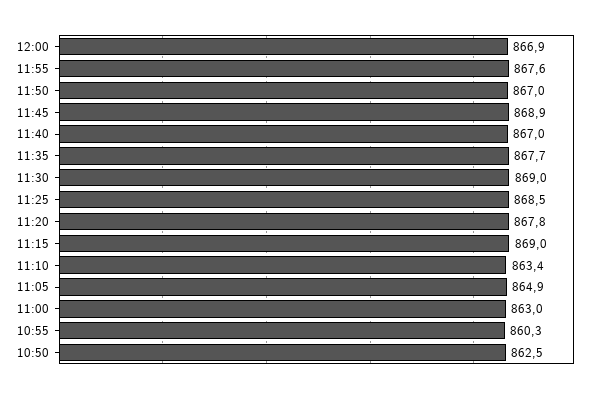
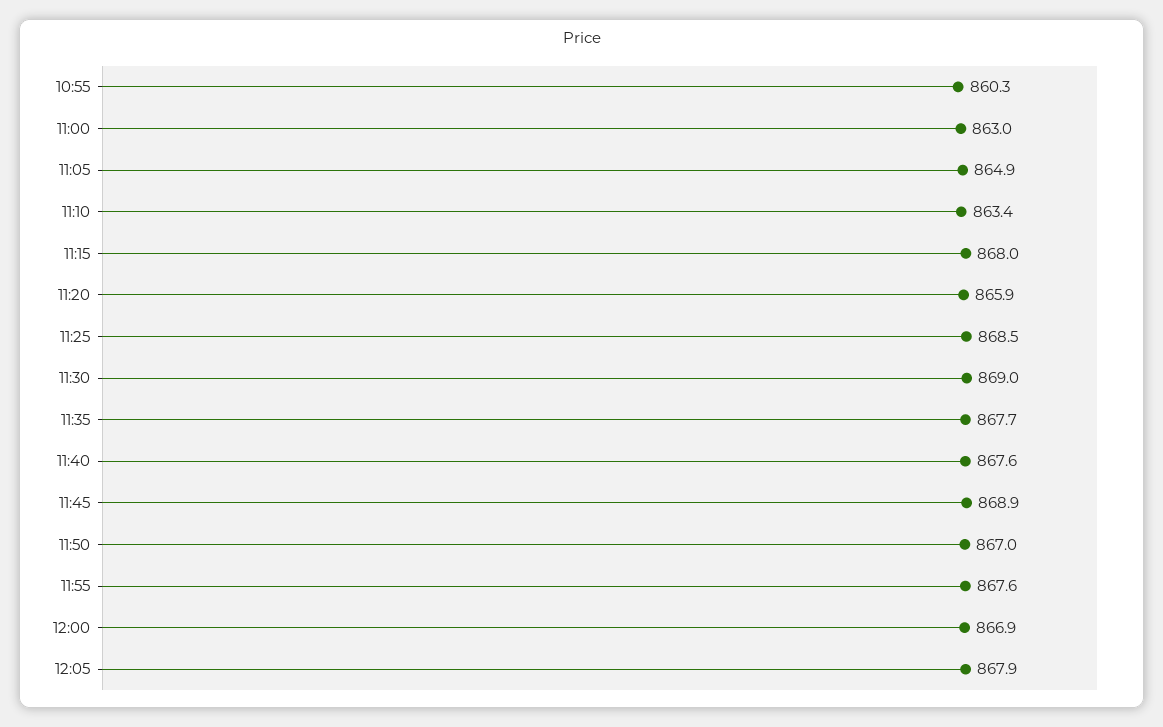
11:40: 867 -> 867.6
11:20: 867.8 -> 865.9
11:15: 869 -> 868
10:50: 862.5 -> none
12:05: none -> 867.9

